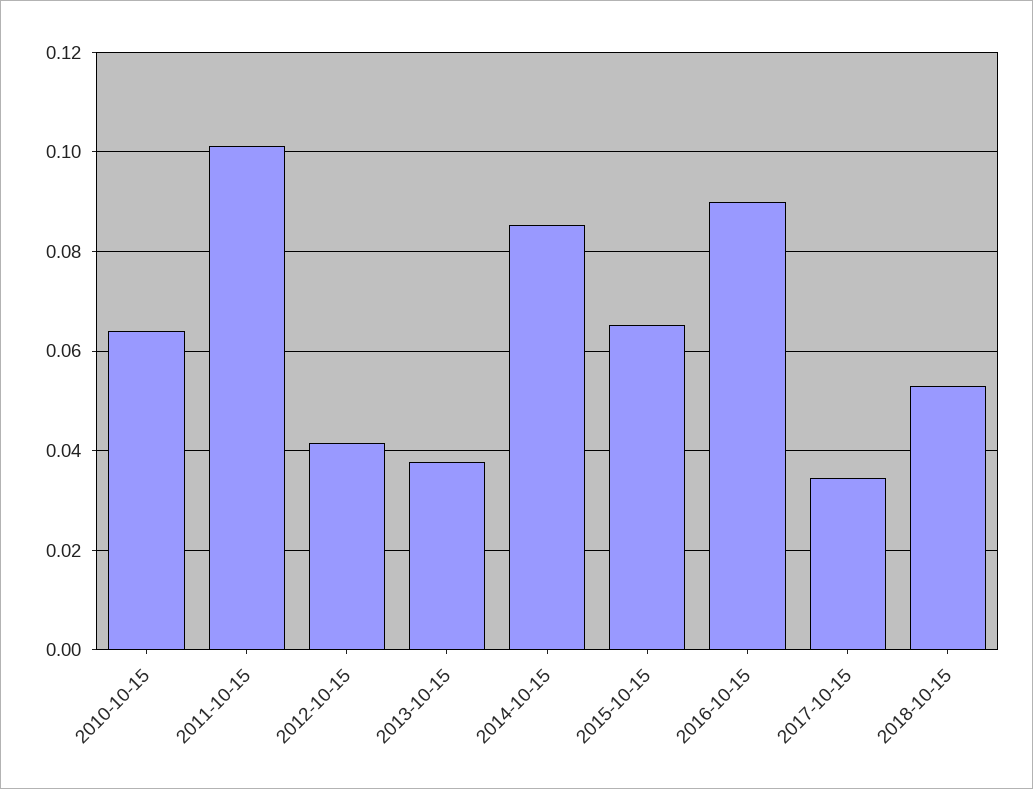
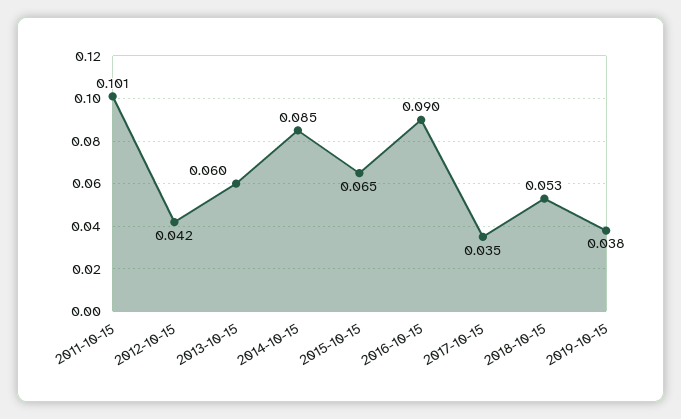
2010-10-15: 0.064 -> none
2013-10-15: 0.038 -> 0.06
2019-10-15: none -> 0.038

